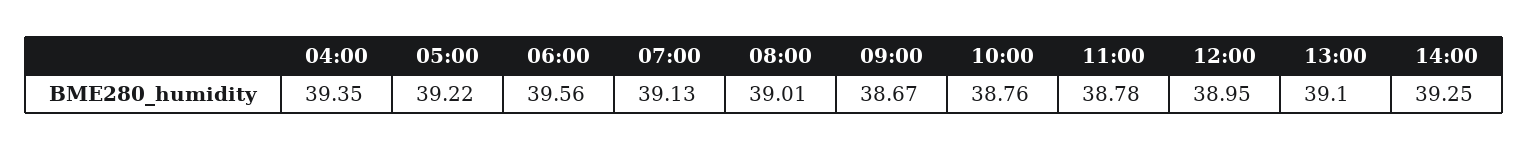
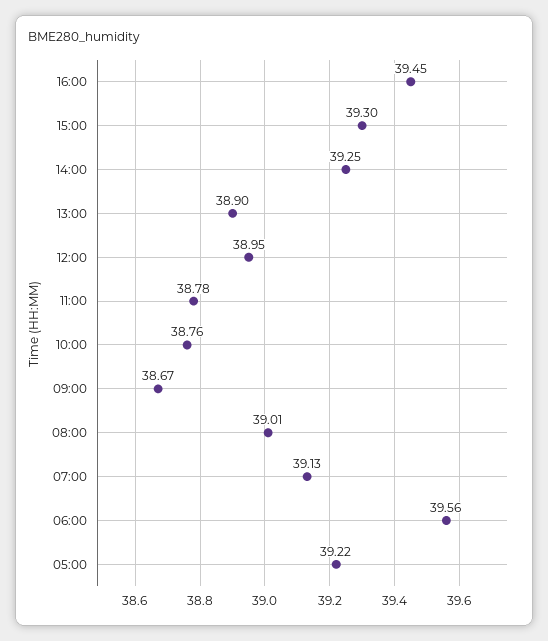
04:00: 39.35 -> none
13:00: 39.1 -> 38.9
16:00: none -> 39.45
15:00: none -> 39.3

